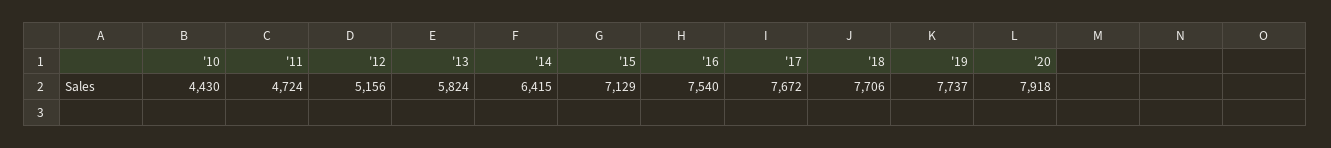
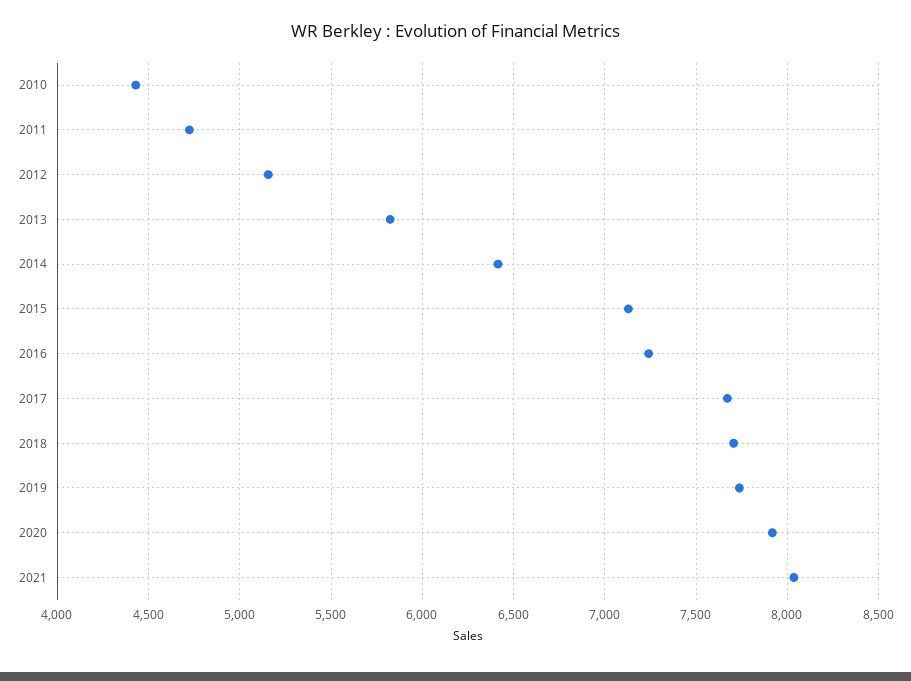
'16: 7540 -> 7250
2021: none -> 8050

